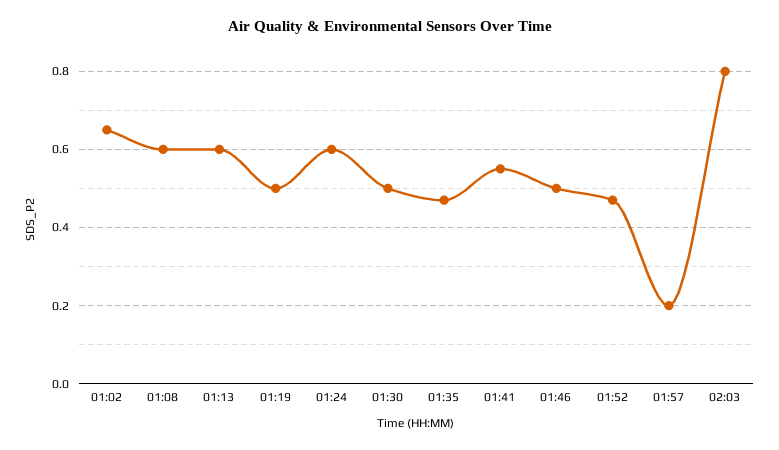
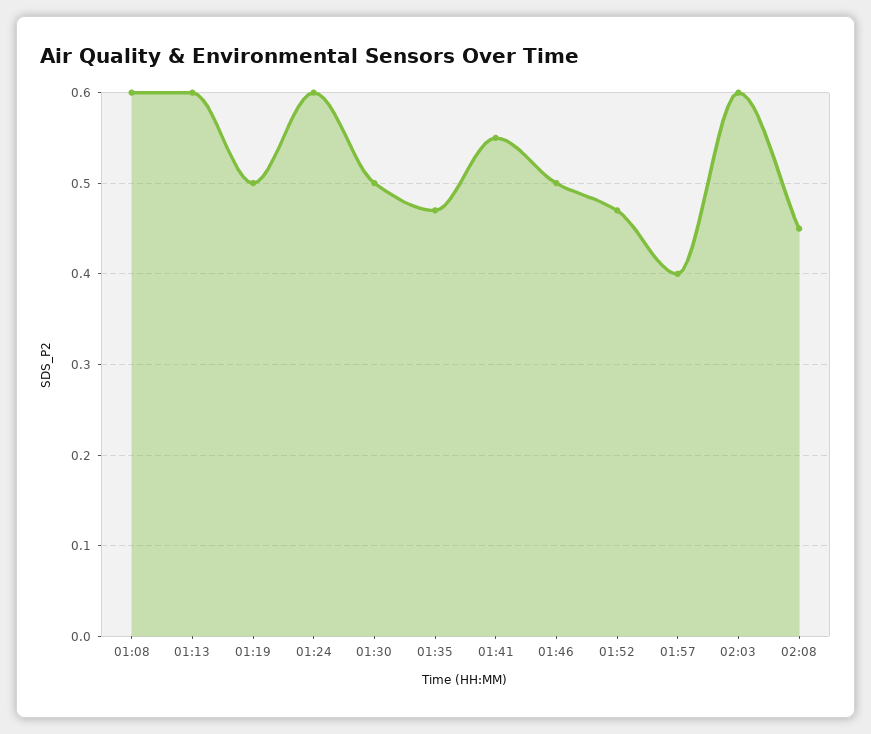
01:02: 0.65 -> none
01:57: 0.2 -> 0.4
02:03: 0.8 -> 0.6
02:08: none -> 0.45

